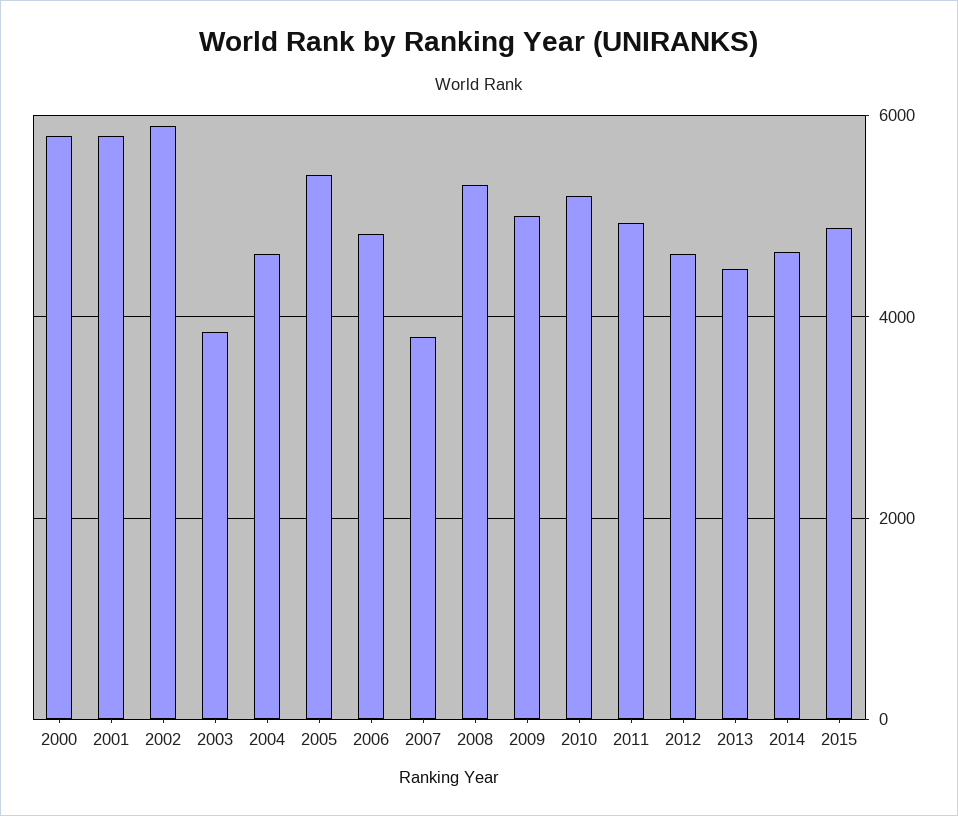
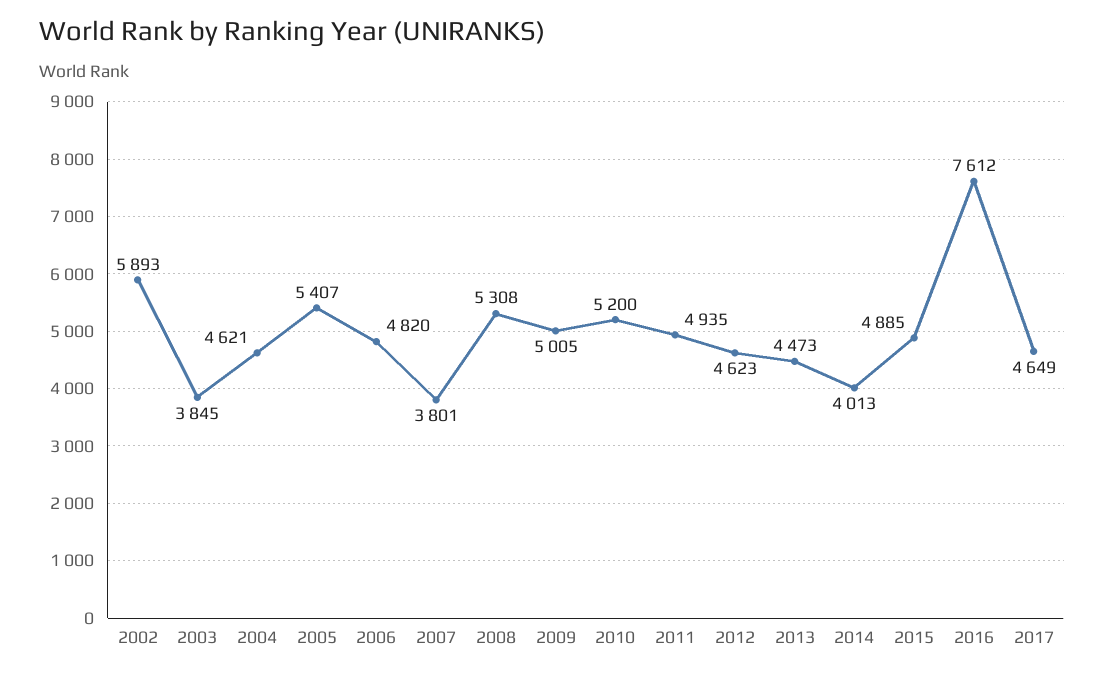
2000: 5800 -> none
2001: 5800 -> none
2014: 4600 -> 4013
2016: none -> 7612
2017: none -> 4649

